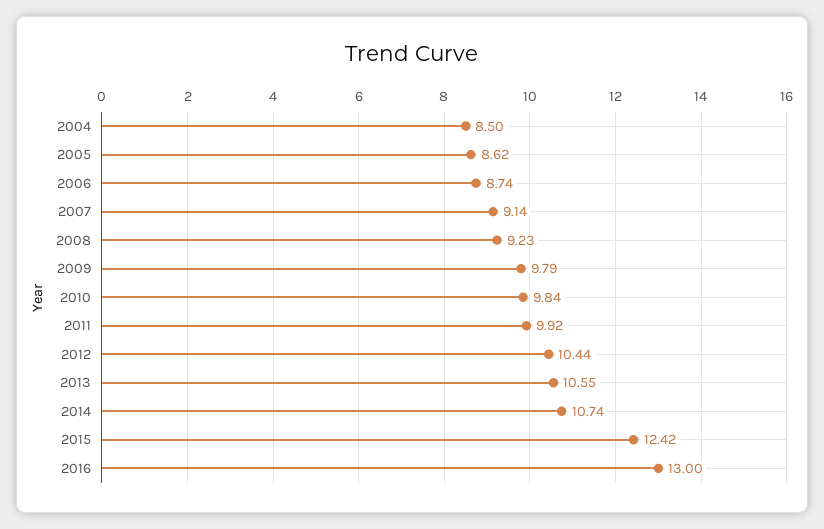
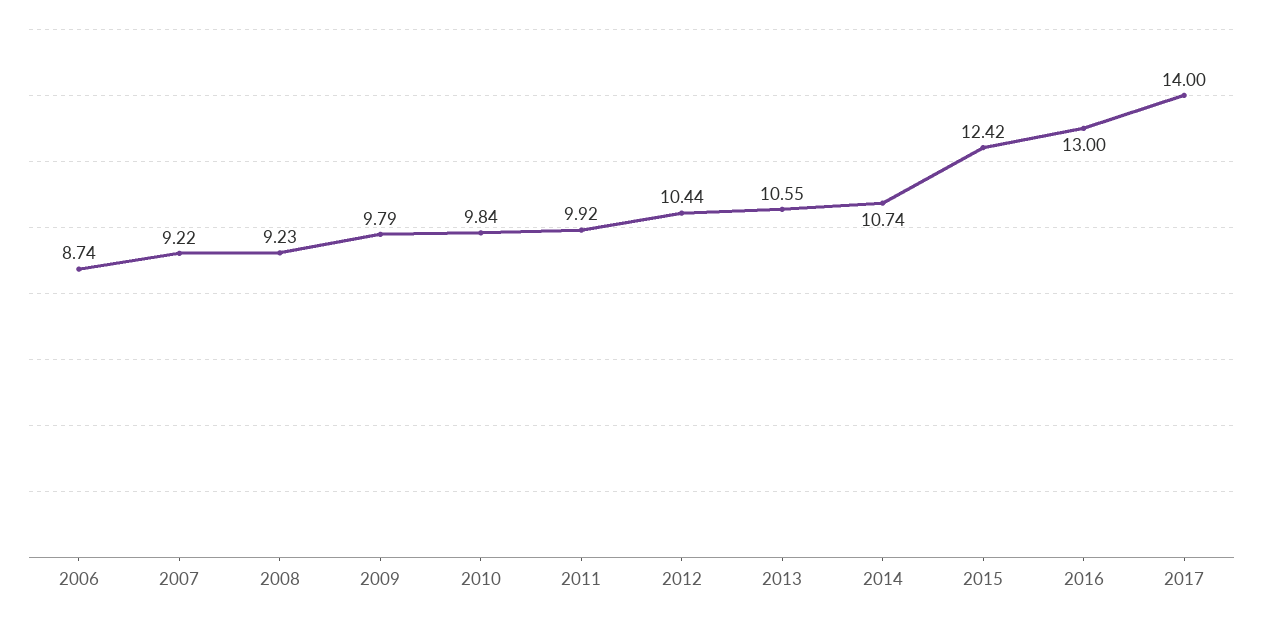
2004: 8.5 -> none
2005: 8.62 -> none
2007: 9.14 -> 9.22
2017: none -> 14

